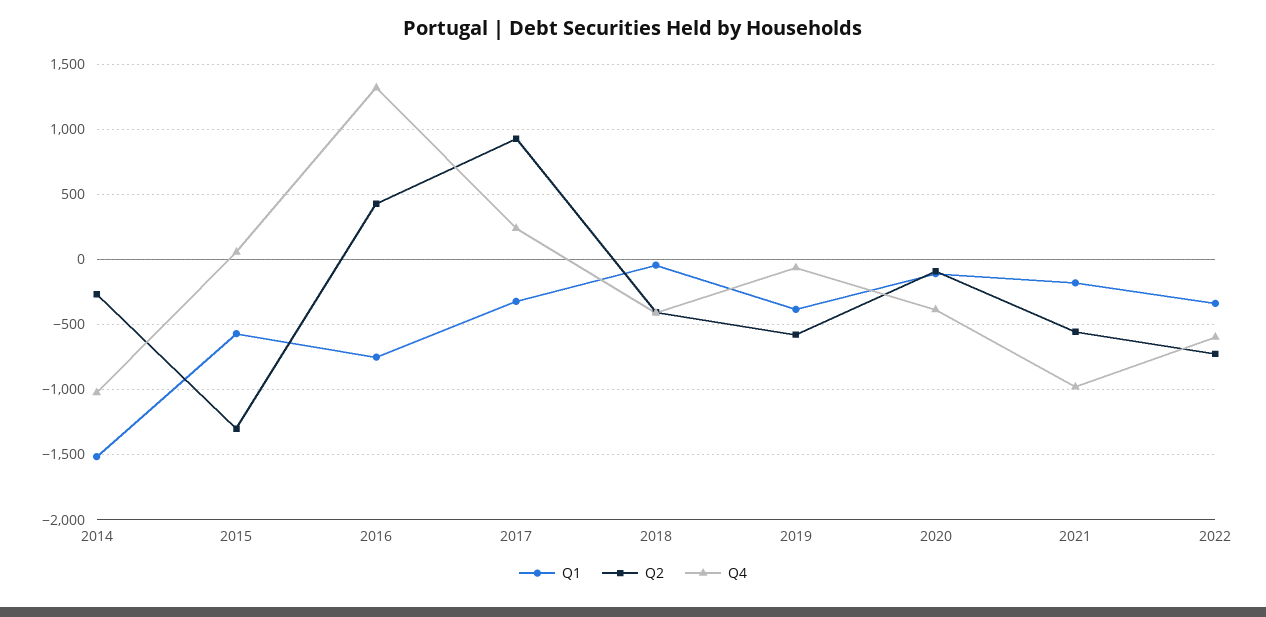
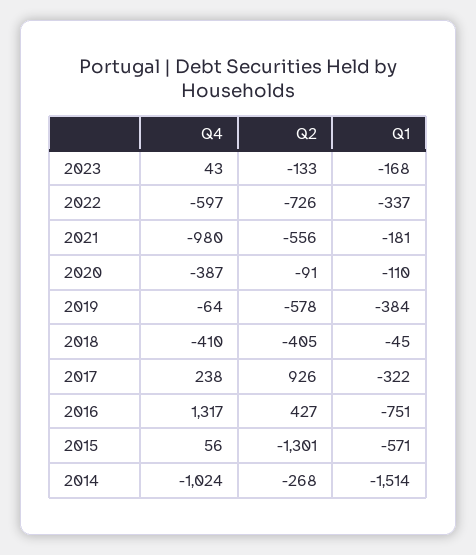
Q4, 2023: none -> 43
Q2, 2023: none -> -133
Q1, 2023: none -> -168

